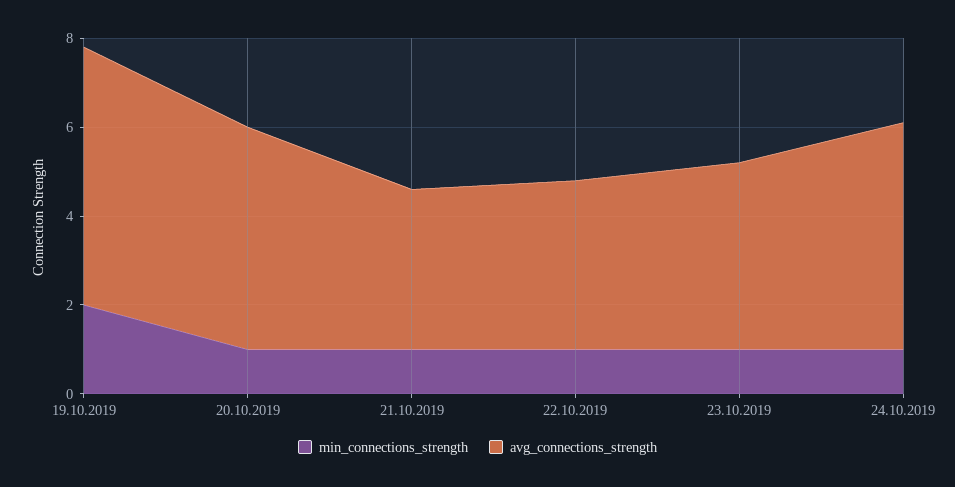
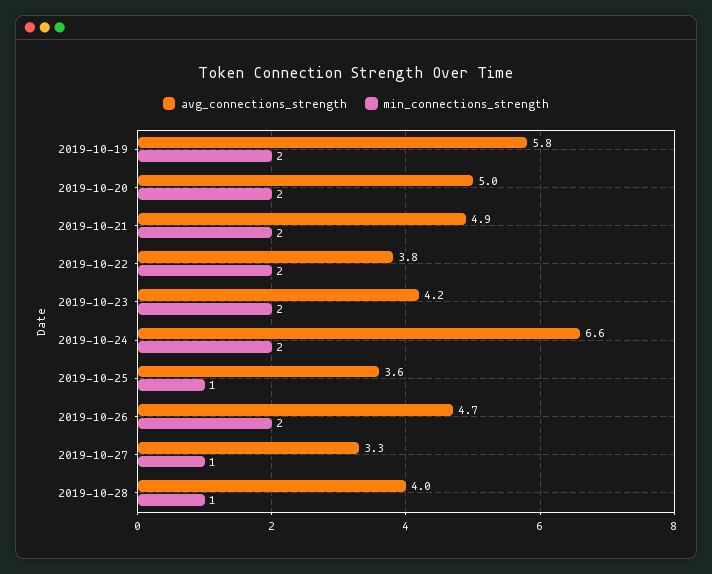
min_connections_strength, 20.10.2019: 1 -> 2
min_connections_strength, 21.10.2019: 1 -> 2
avg_connections_strength, 21.10.2019: 3.5 -> 4.9
min_connections_strength, 22.10.2019: 1 -> 2
min_connections_strength, 23.10.2019: 1 -> 2
min_connections_strength, 24.10.2019: 1 -> 2
avg_connections_strength, 24.10.2019: 5 -> 6.6
avg_connections_strength, 2019-10-25: none -> 3.6
min_connections_strength, 2019-10-25: none -> 1
avg_connections_strength, 2019-10-26: none -> 4.7
min_connections_strength, 2019-10-26: none -> 2
avg_connections_strength, 2019-10-27: none -> 3.3
min_connections_strength, 2019-10-27: none -> 1
avg_connections_strength, 2019-10-28: none -> 4
min_connections_strength, 2019-10-28: none -> 1

